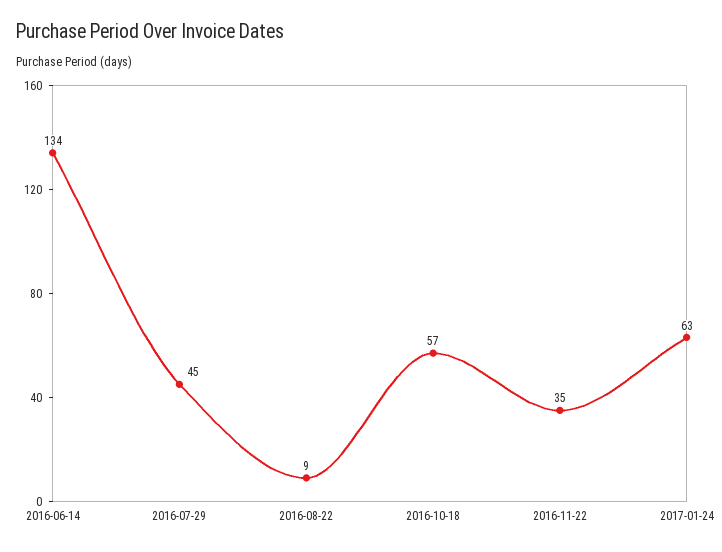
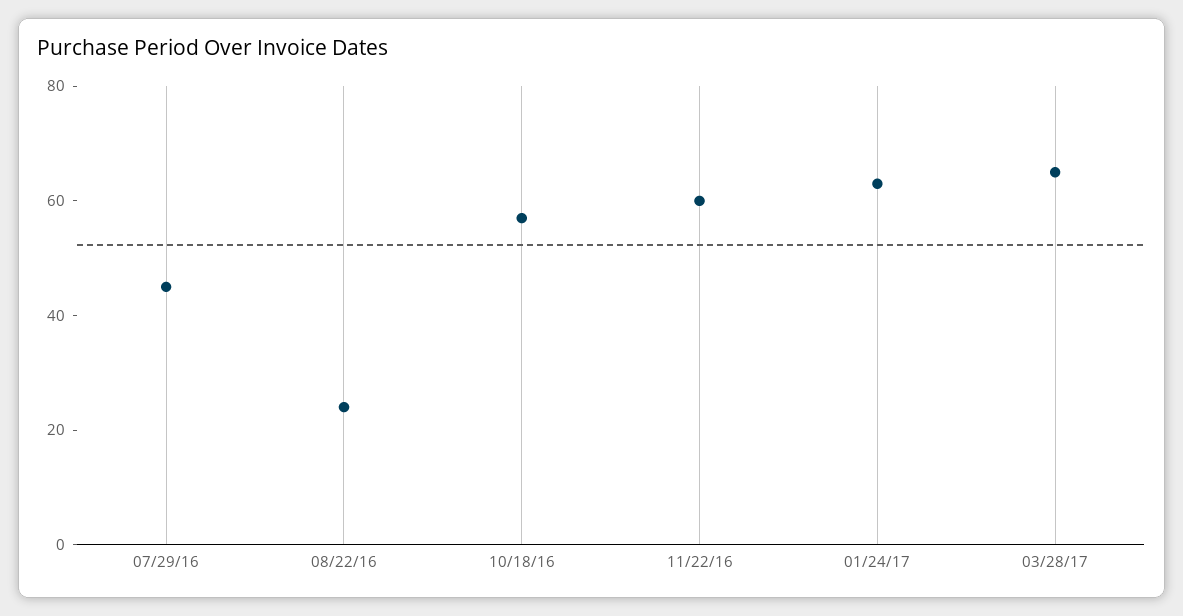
2016-06-14: 134 -> none
2016-08-22: 9 -> 25
2016-11-22: 35 -> 60
03/28/17: none -> 65

